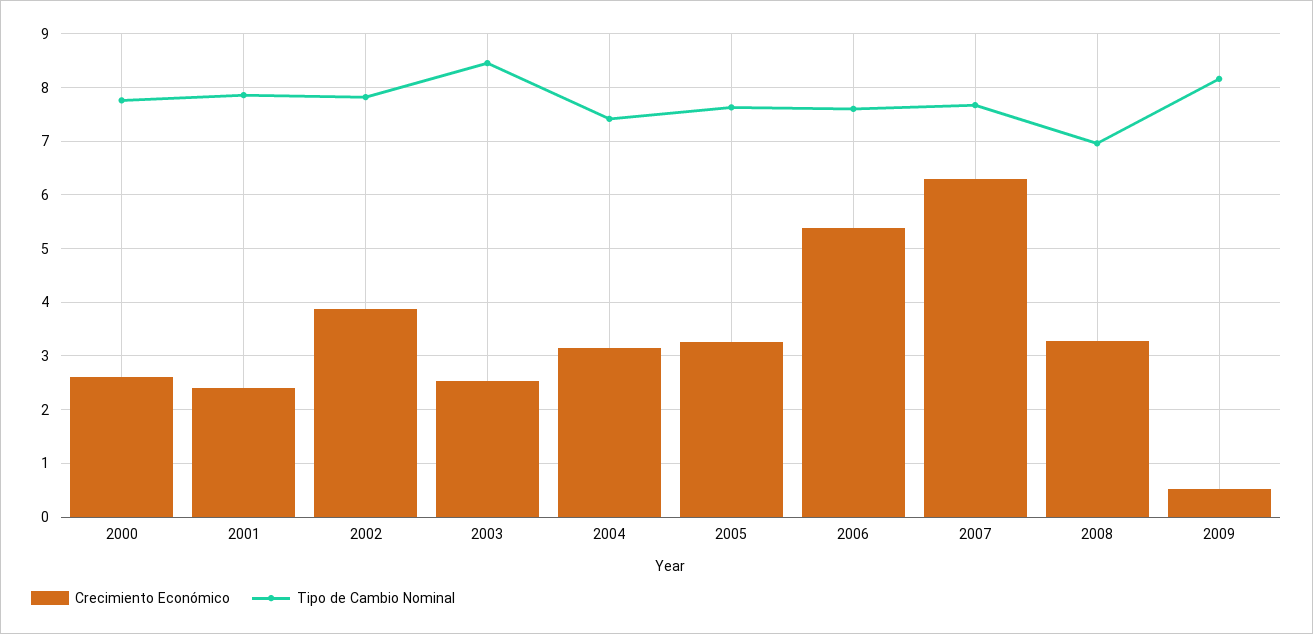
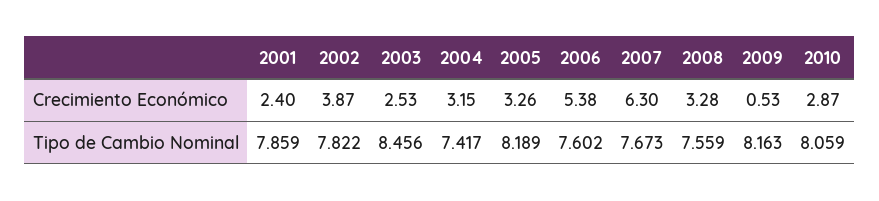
Crecimiento Económico, 2000: 2.6 -> none
Tipo de Cambio Nominal, 2000: 7.8 -> none
Tipo de Cambio Nominal, 2005: 7.6 -> 8.189
Tipo de Cambio Nominal, 2008: 7 -> 7.559
Crecimiento Económico, 2010: none -> 2.87
Tipo de Cambio Nominal, 2010: none -> 8.059

